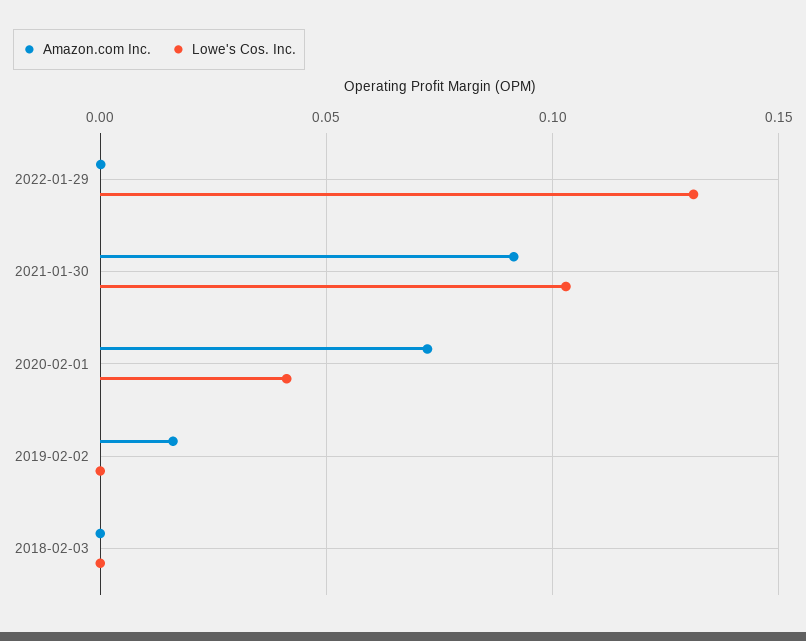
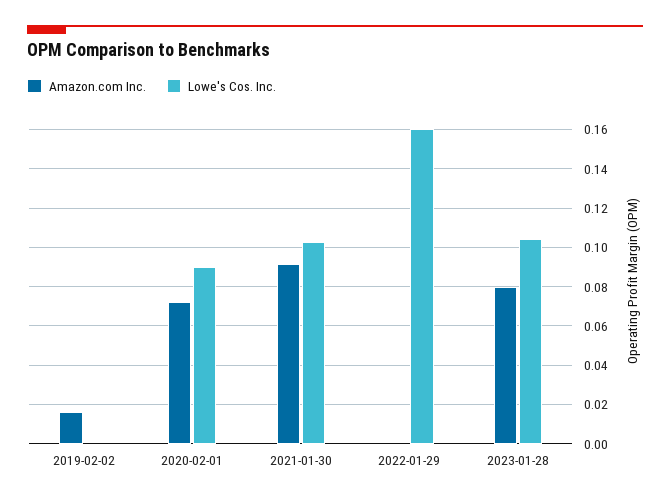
Lowe's Cos. Inc., 2022-01-29: 0.13 -> 0.16
Lowe's Cos. Inc., 2020-02-01: 0.04 -> 0.09
Amazon.com Inc., 2018-02-03: 0 -> none
Lowe's Cos. Inc., 2018-02-03: 0 -> none
Amazon.com Inc., 2023-01-28: none -> 0.08
Lowe's Cos. Inc., 2023-01-28: none -> 0.105

